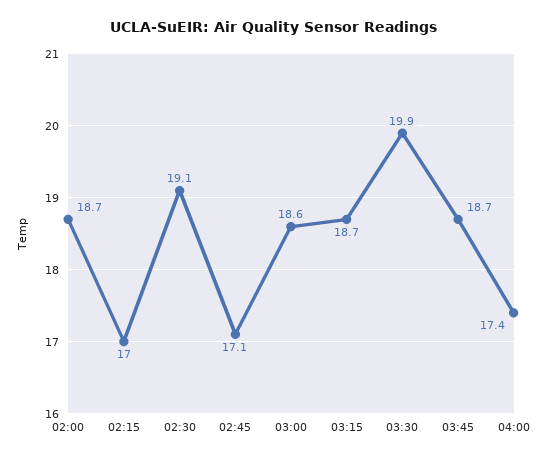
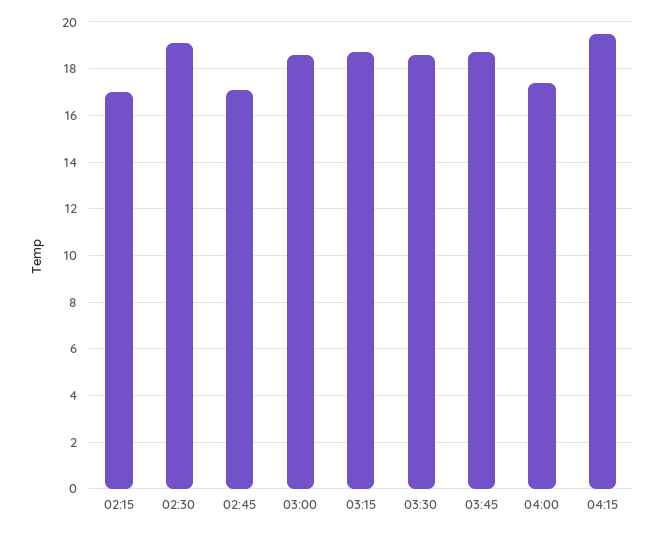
02:00: 18.7 -> none
03:30: 19.9 -> 18.5
04:15: none -> 19.5

